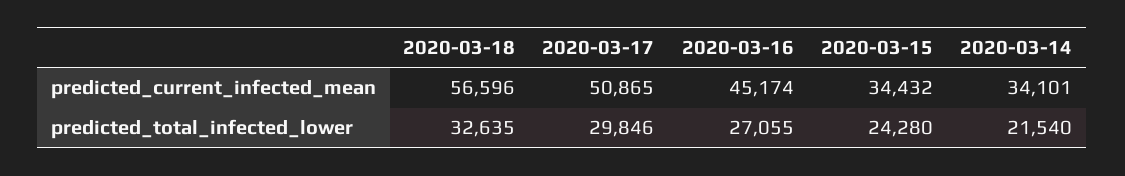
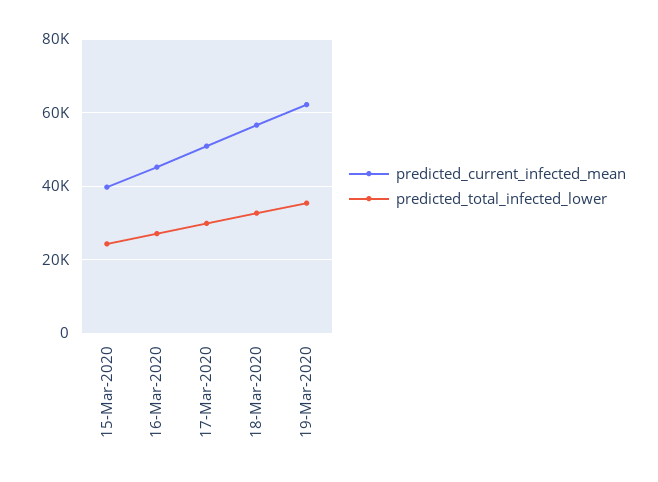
predicted_current_infected_mean, 2020-03-15: 34432 -> 40000
predicted_current_infected_mean, 2020-03-14: 34101 -> none
predicted_total_infected_lower, 2020-03-14: 21540 -> none
predicted_current_infected_mean, 19-Mar-2020: none -> 62000
predicted_total_infected_lower, 19-Mar-2020: none -> 36000

